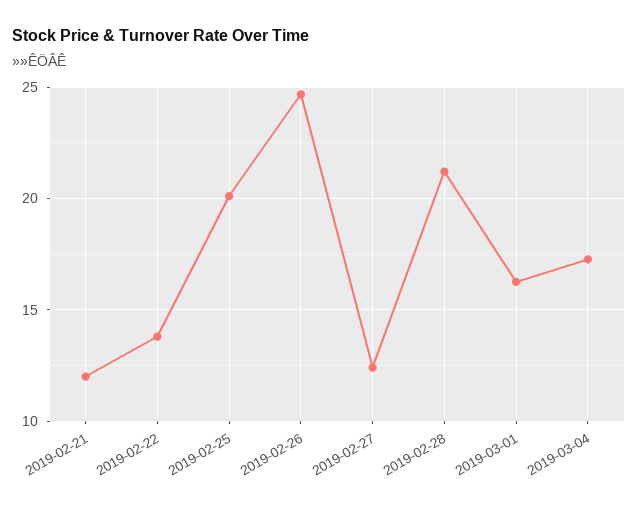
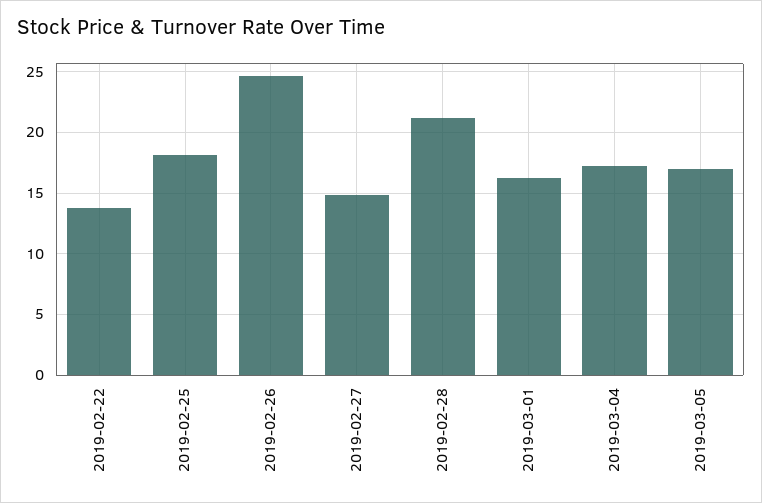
2019-02-21: 12 -> none
2019-02-25: 20 -> 18
2019-02-27: 12.5 -> 15
2019-03-05: none -> 17

